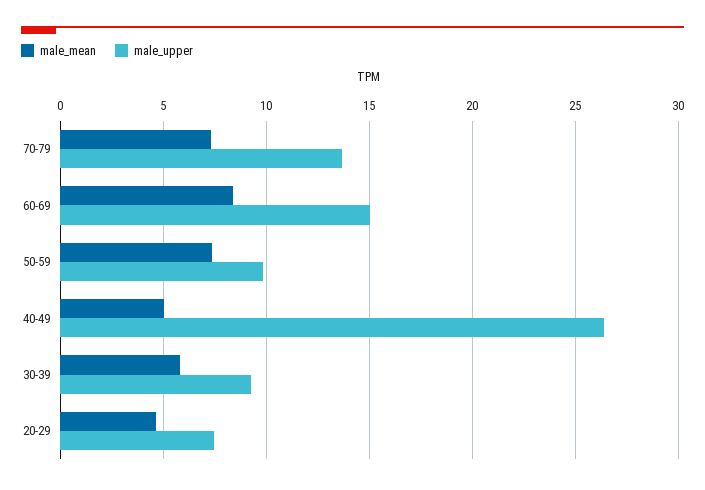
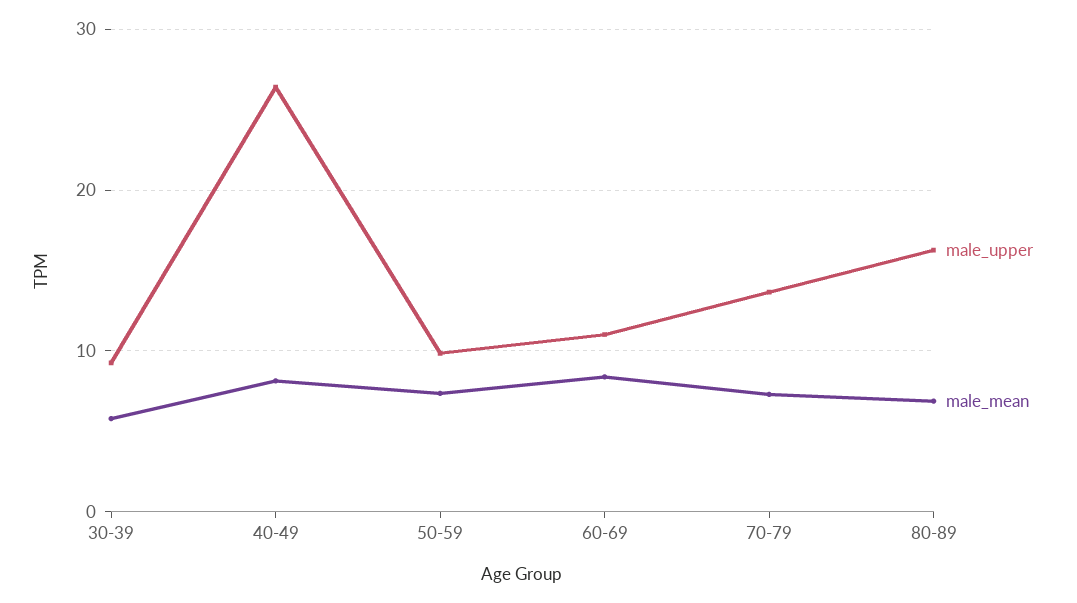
male_upper, 60-69: 15 -> 11
male_mean, 40-49: 5 -> 8
male_mean, 20-29: 4.5 -> none
male_upper, 20-29: 7.5 -> none
male_upper, 80-89: none -> 16
male_mean, 80-89: none -> 7

